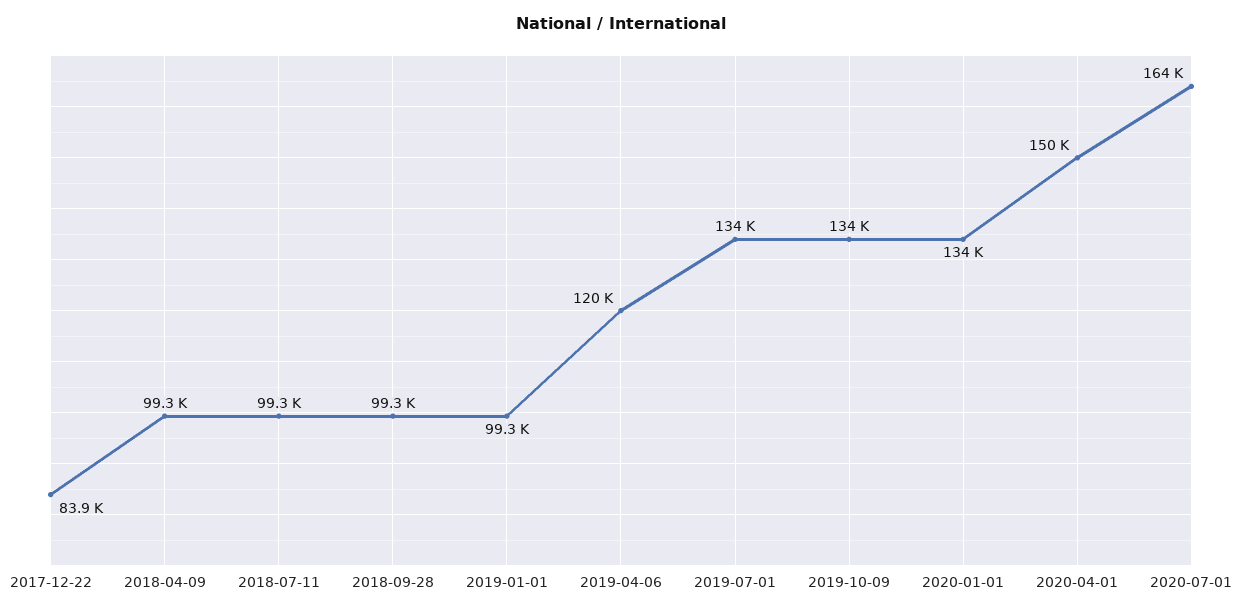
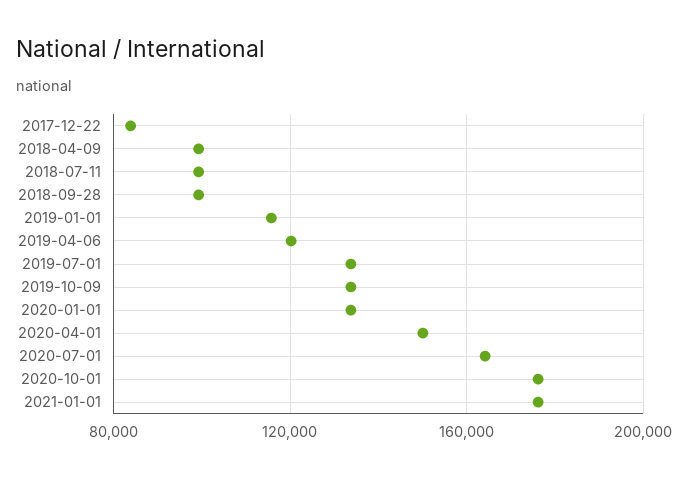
2019-01-01: 99300 -> 115000
2020-10-01: none -> 175000
2021-01-01: none -> 175000

